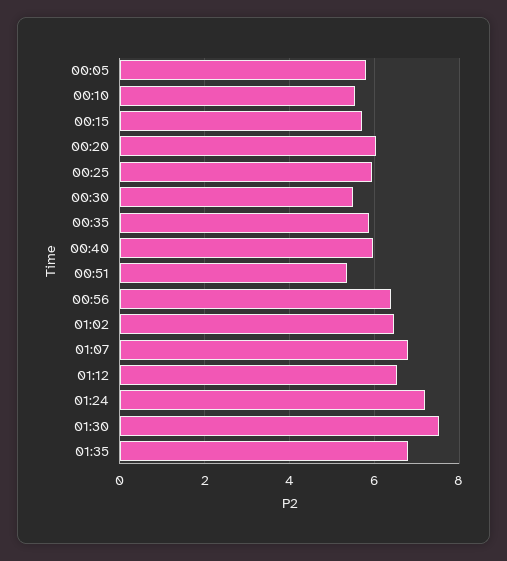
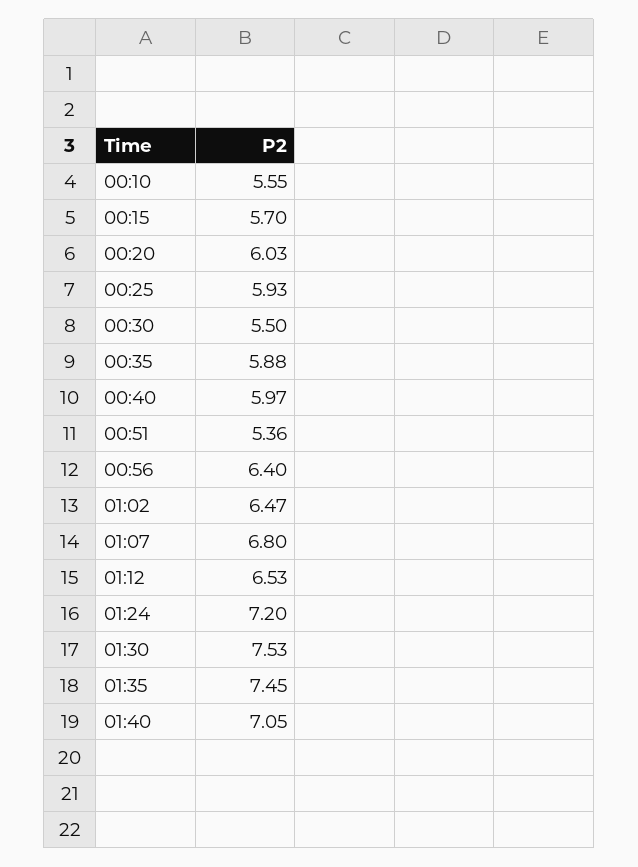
00:05: 5.8 -> none
01:35: 6.8 -> 7.45
01:40: none -> 7.05

